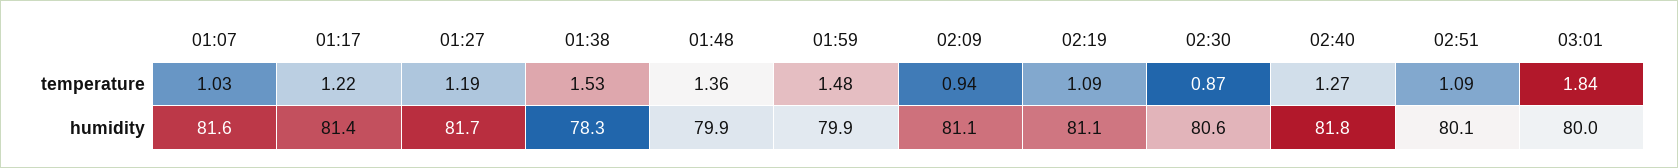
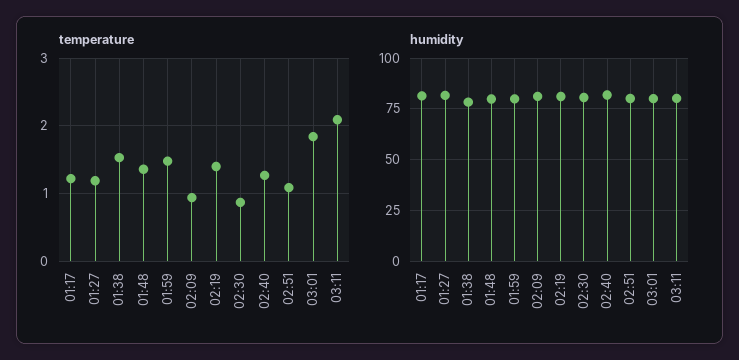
temperature, 01:07: 1.03 -> none
temperature, 02:19: 1.09 -> 1.4
humidity, 01:07: 81.6 -> none
temperature, 03:11: none -> 2.1
humidity, 03:11: none -> 80

